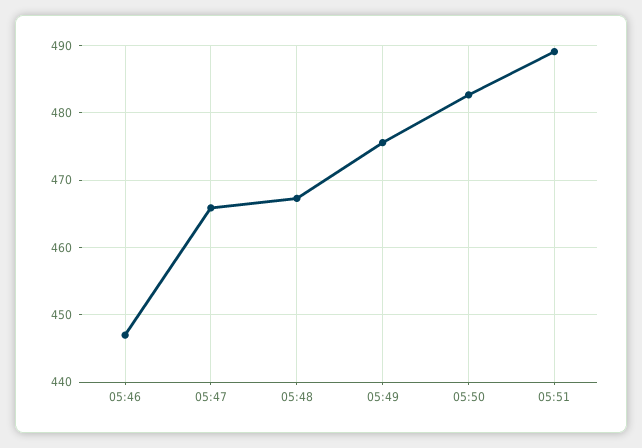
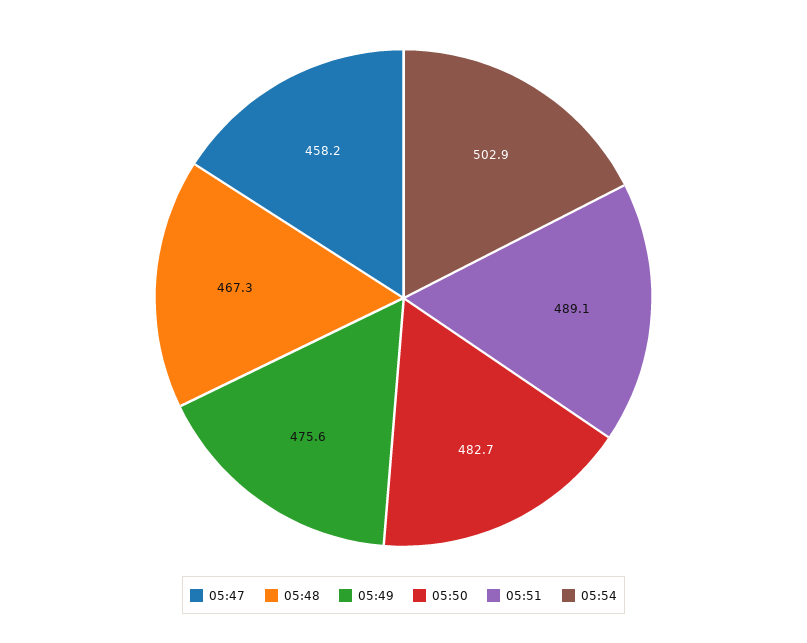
05:46: 447 -> none
05:47: 466 -> 458.2
05:54: none -> 502.9

